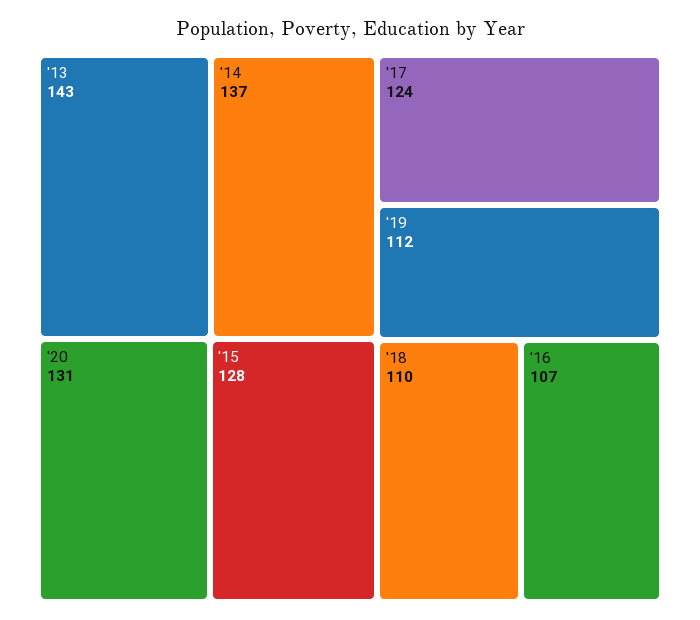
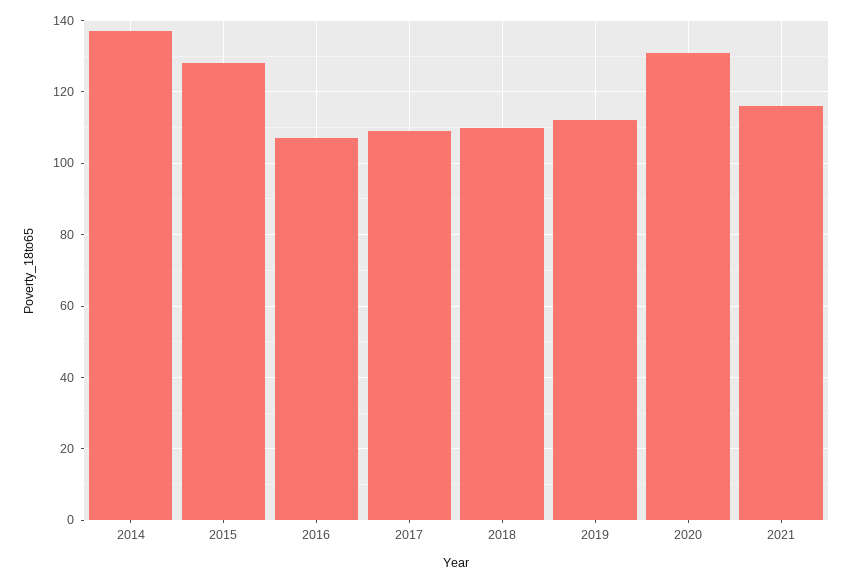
'13: 143 -> none
'17: 124 -> 110
2021: none -> 115

